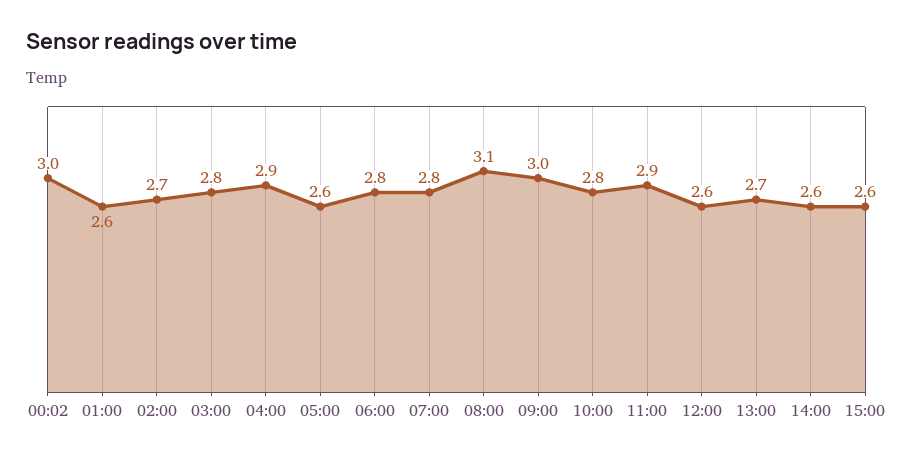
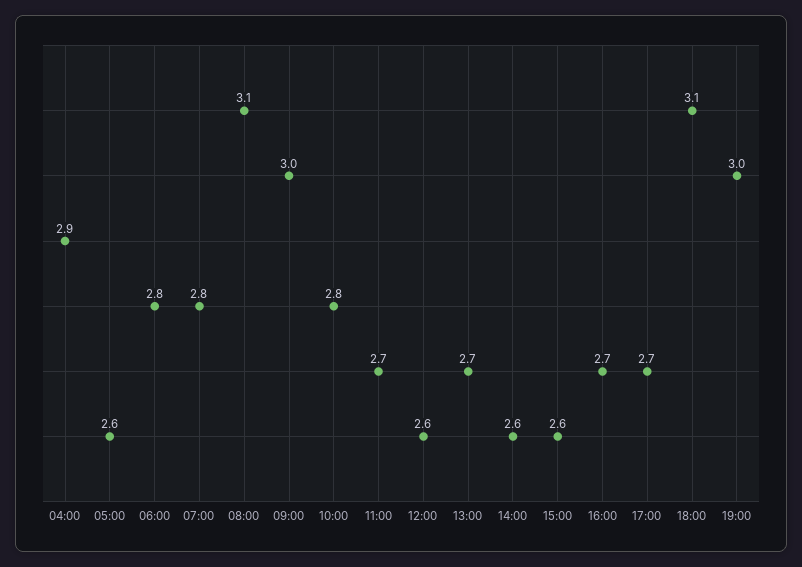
00:02: 3 -> none
01:00: 2.6 -> none
02:00: 2.7 -> none
03:00: 2.8 -> none
11:00: 2.9 -> 2.7
16:00: none -> 2.7
17:00: none -> 2.7
18:00: none -> 3.1
19:00: none -> 3

